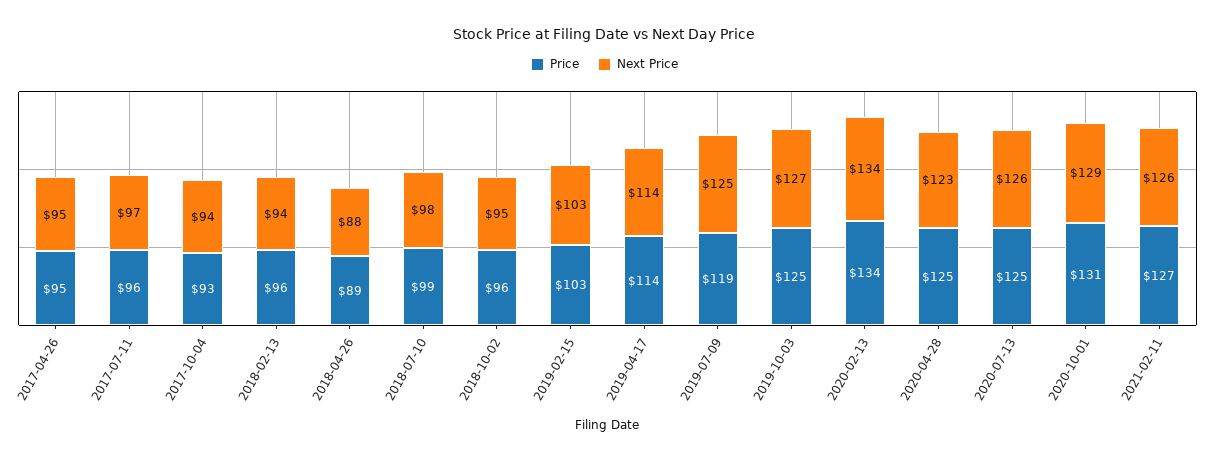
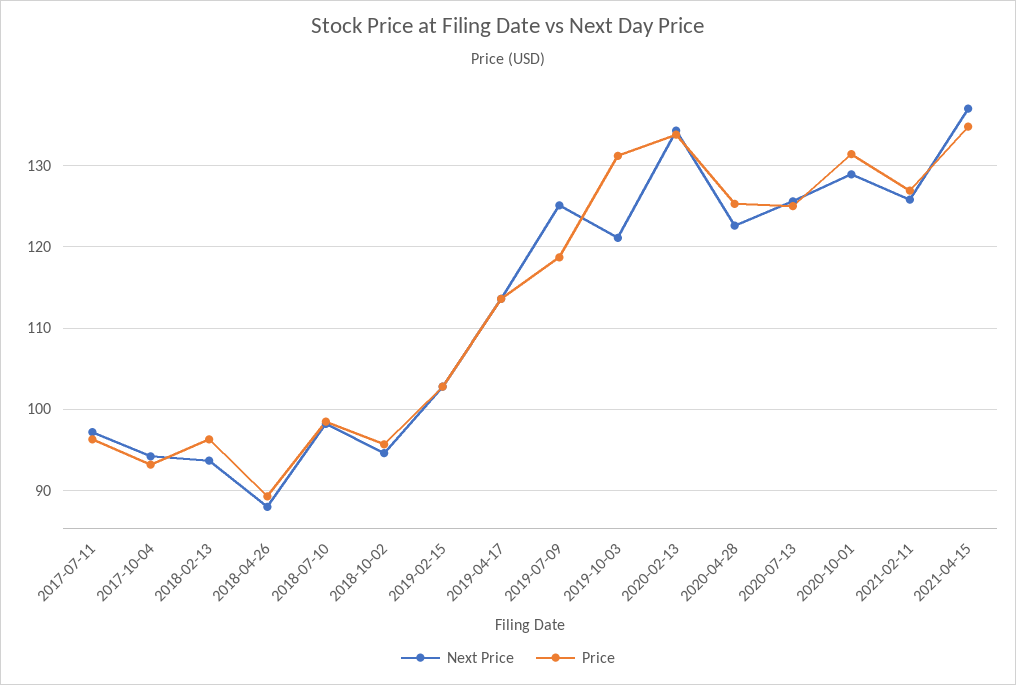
Price, 2017-04-26: 95 -> none
Next Price, 2017-04-26: 95 -> none
Price, 2019-10-03: 125 -> 131
Next Price, 2019-10-03: 127 -> 121
Next Price, 2021-04-15: none -> 137
Price, 2021-04-15: none -> 135

